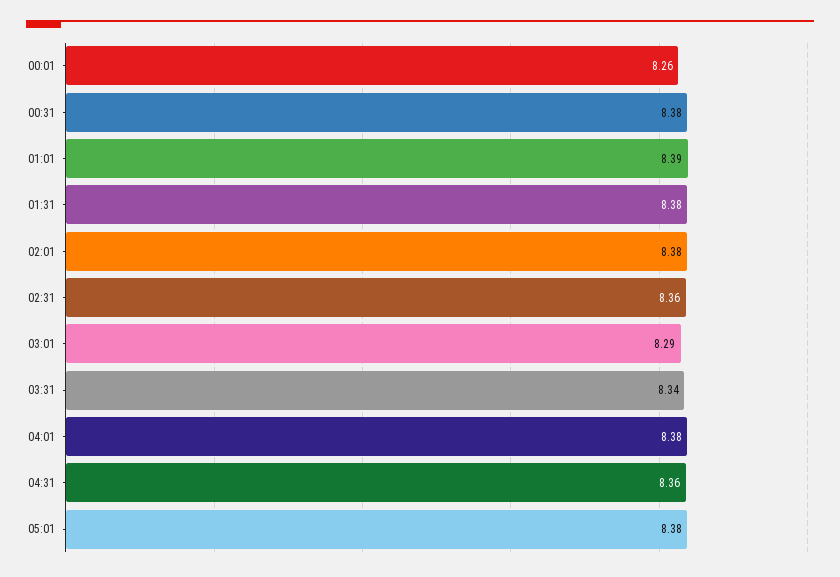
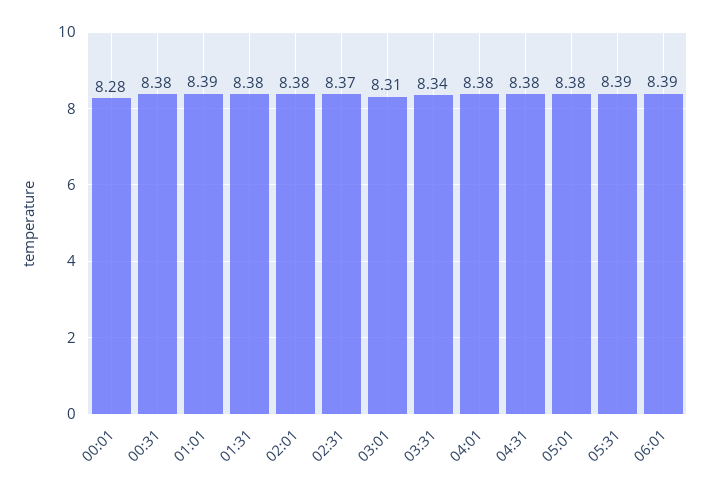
00:01: 8.26 -> 8.28
02:31: 8.36 -> 8.37
03:01: 8.29 -> 8.31
04:31: 8.36 -> 8.38
05:31: none -> 8.39
06:01: none -> 8.39

